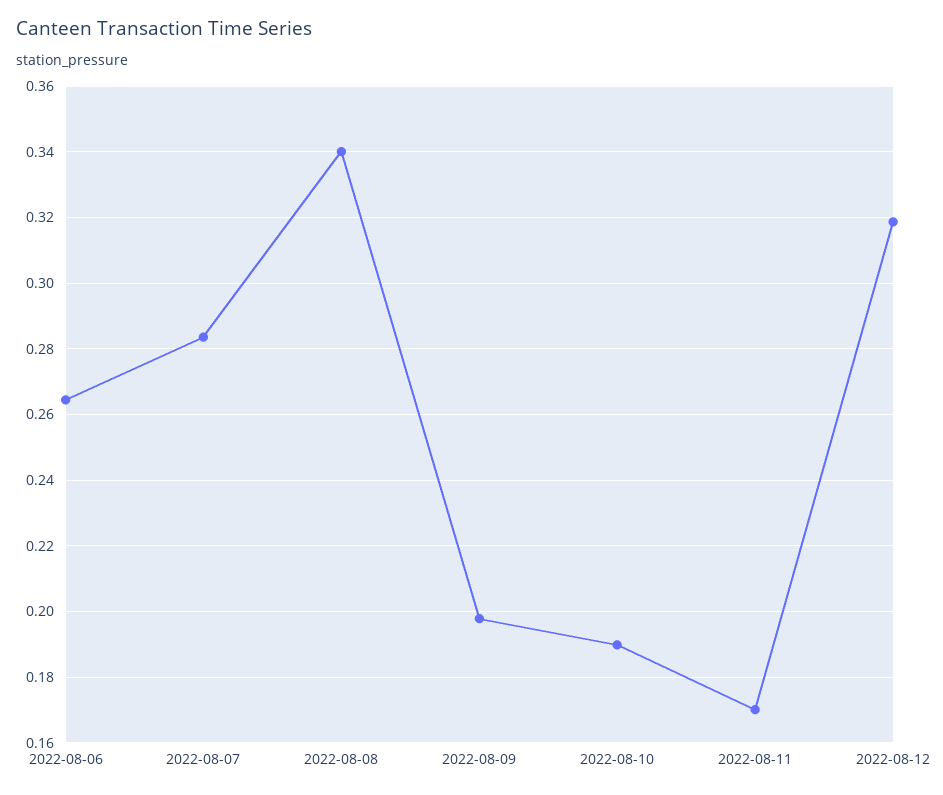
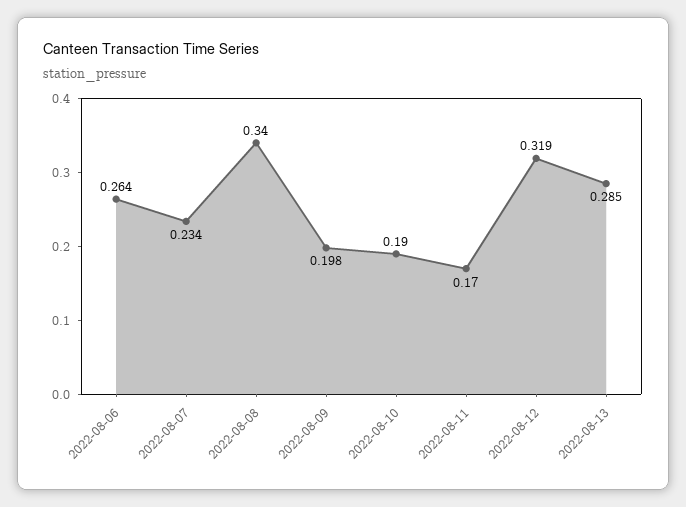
2022-08-07: 0.284 -> 0.234
2022-08-13: none -> 0.285

